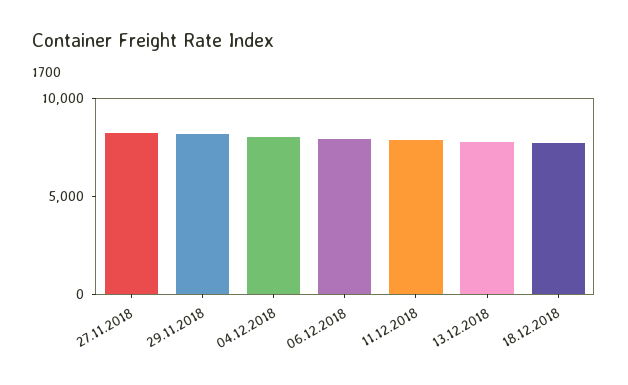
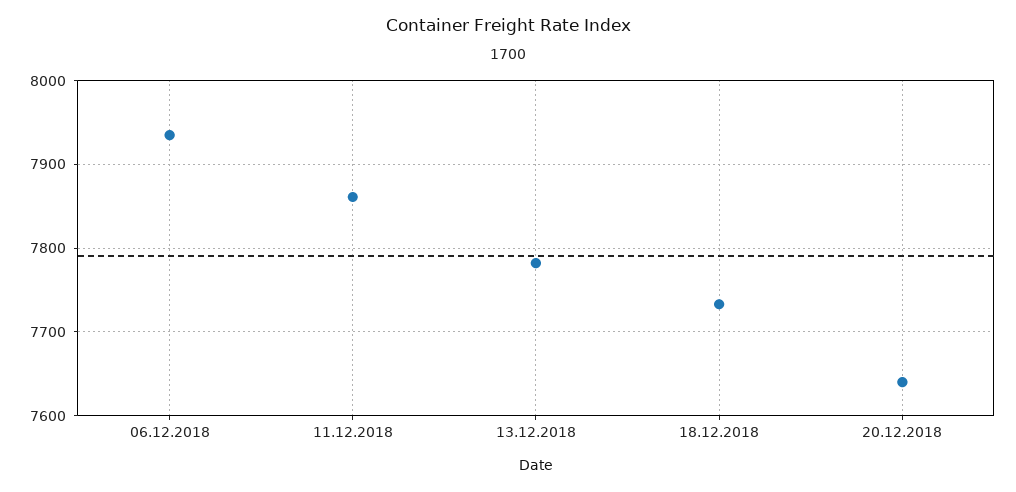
27.11.2018: 8000 -> none
29.11.2018: 8000 -> none
04.12.2018: 8000 -> none
20.12.2018: none -> 7640

